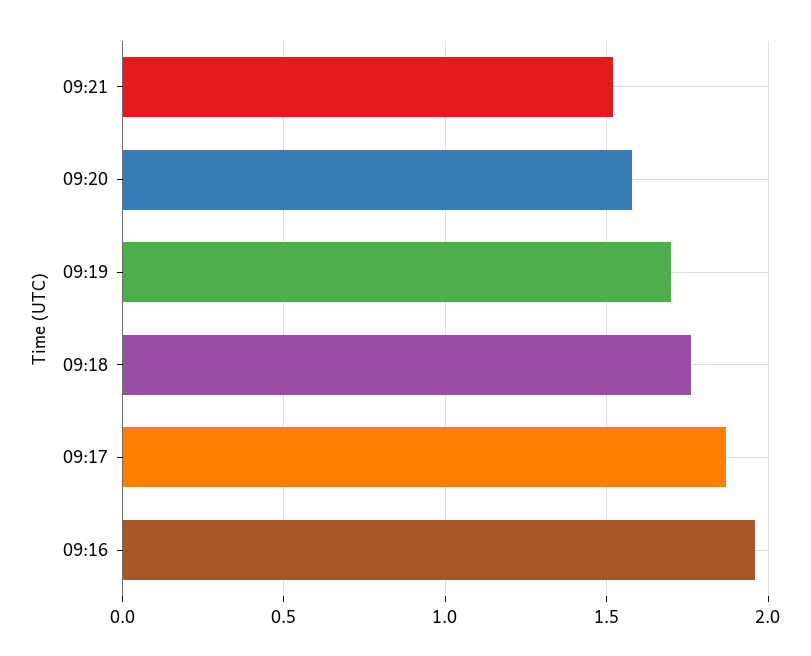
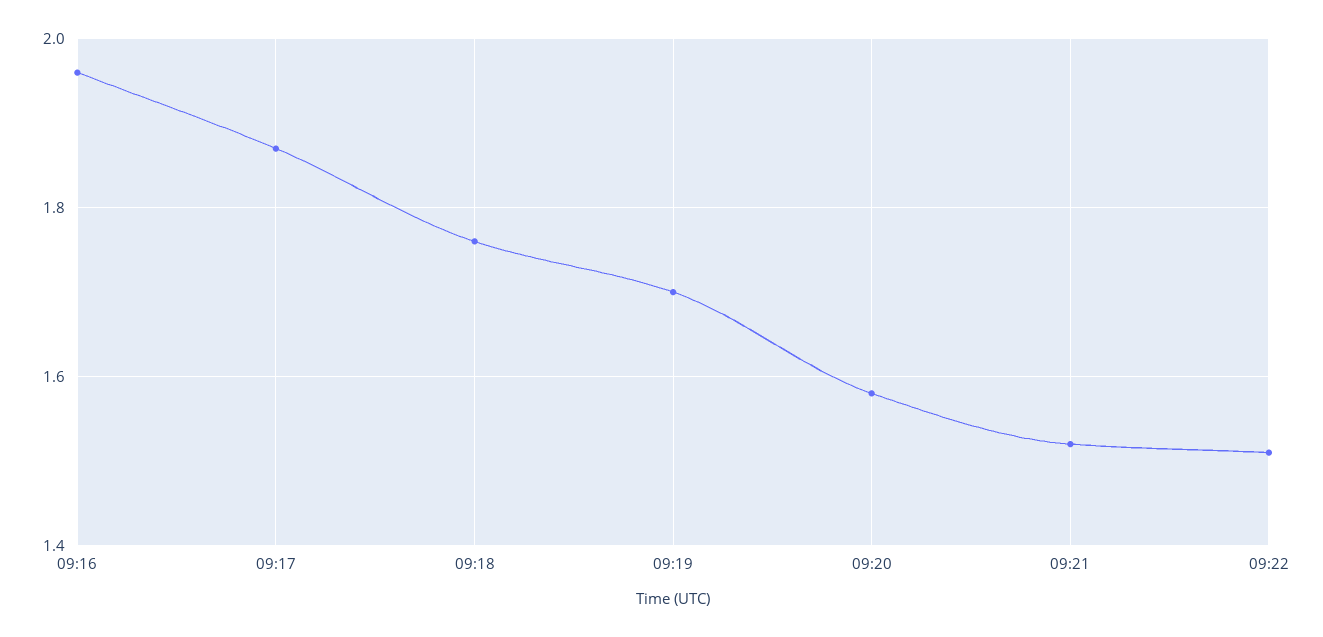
09:22: none -> 1.5

